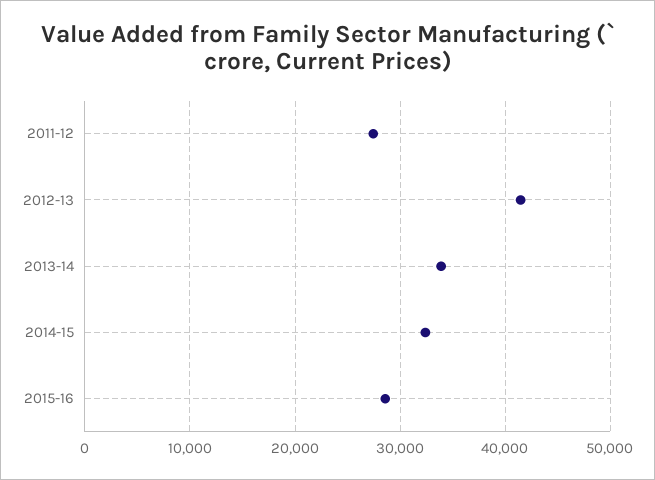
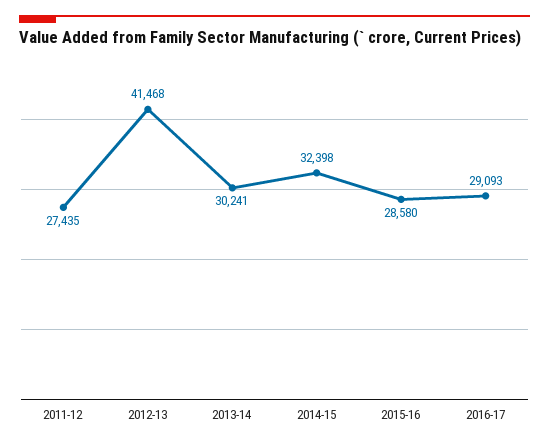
2013-14: 34000 -> 30241
2016-17: none -> 29093

